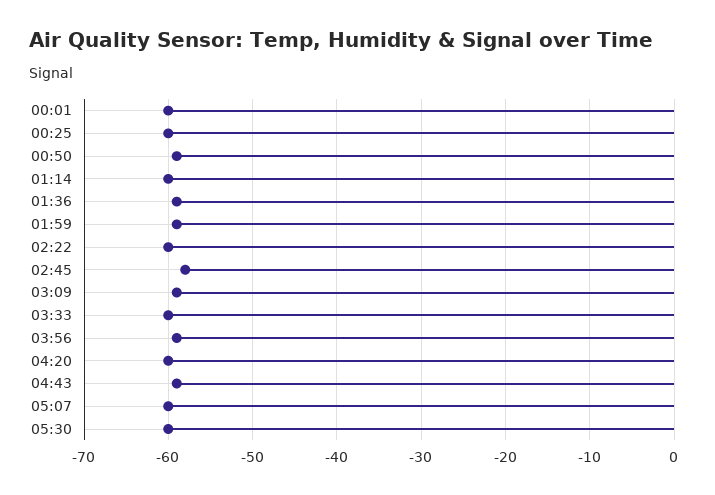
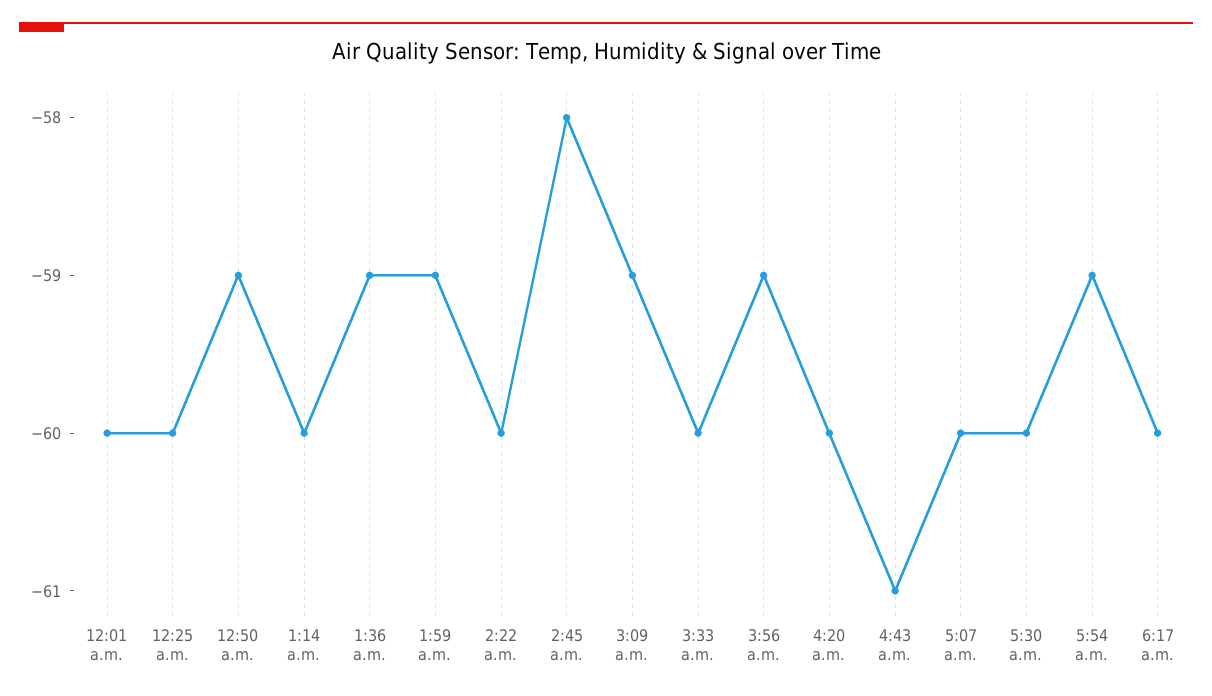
04:43: -59 -> -61
5:54 a.m.: none -> -59
6:17 a.m.: none -> -60

